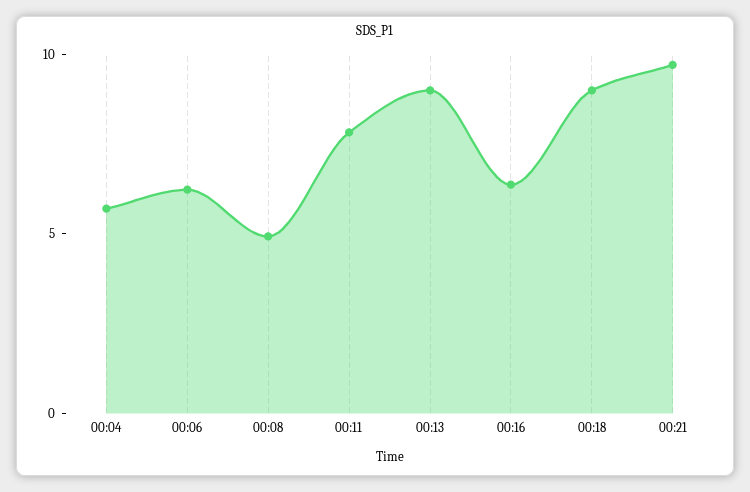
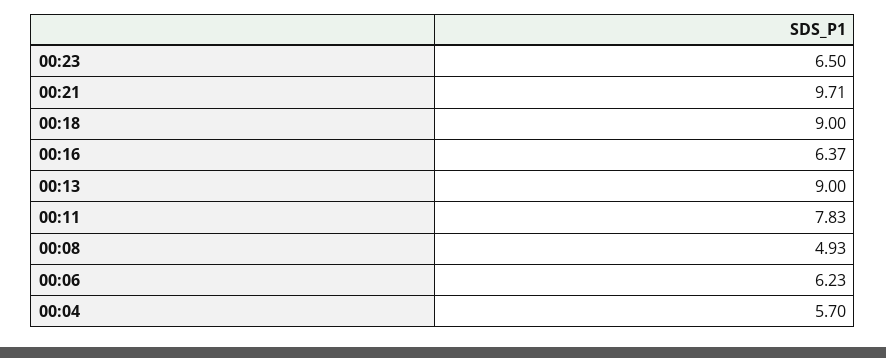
00:23: none -> 6.5

